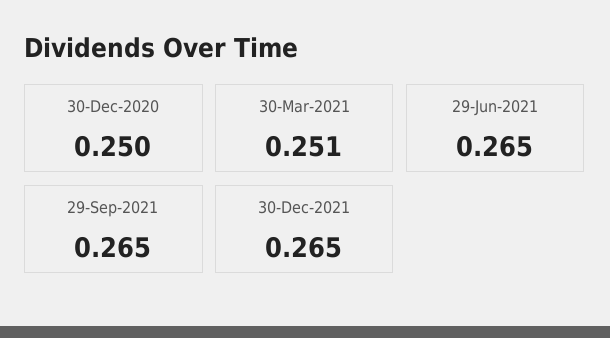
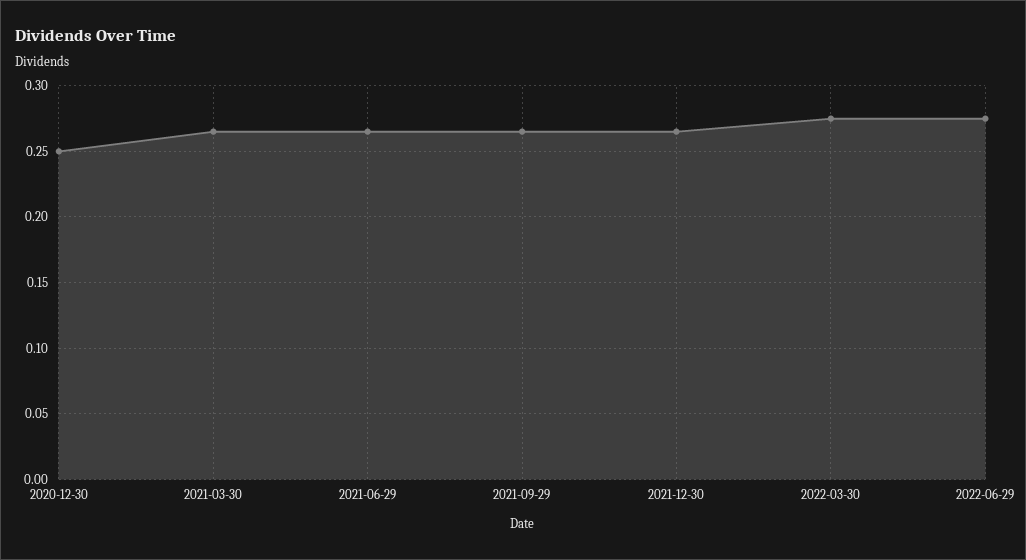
30-Mar-2021: 0.251 -> 0.265
2022-03-30: none -> 0.275
2022-06-29: none -> 0.275

